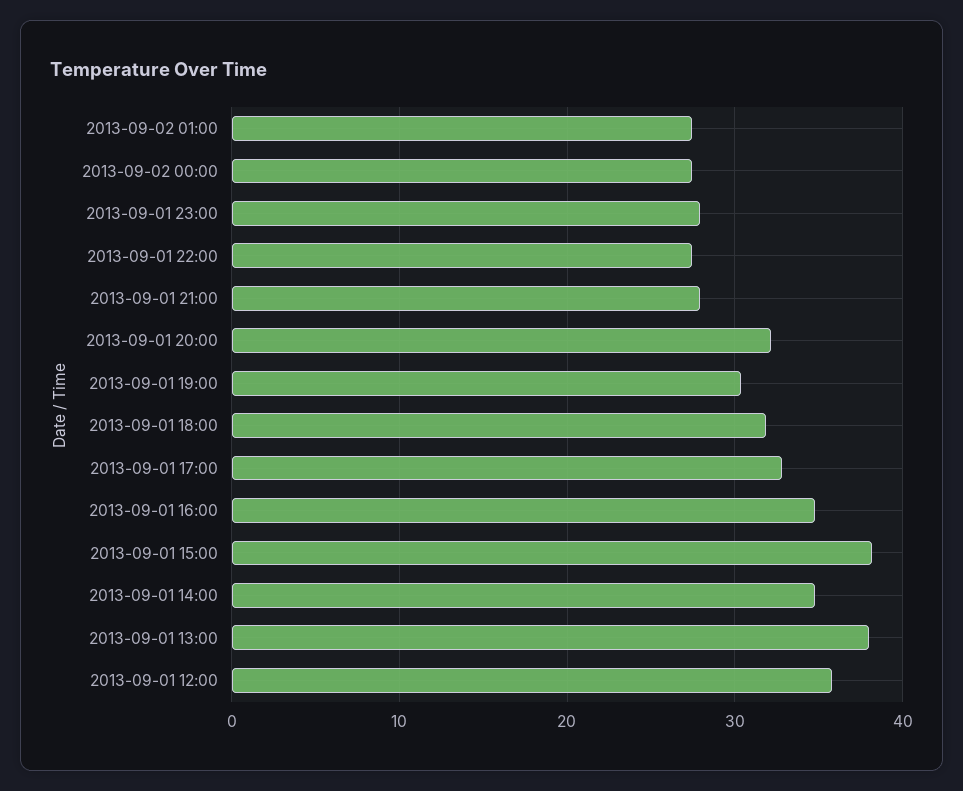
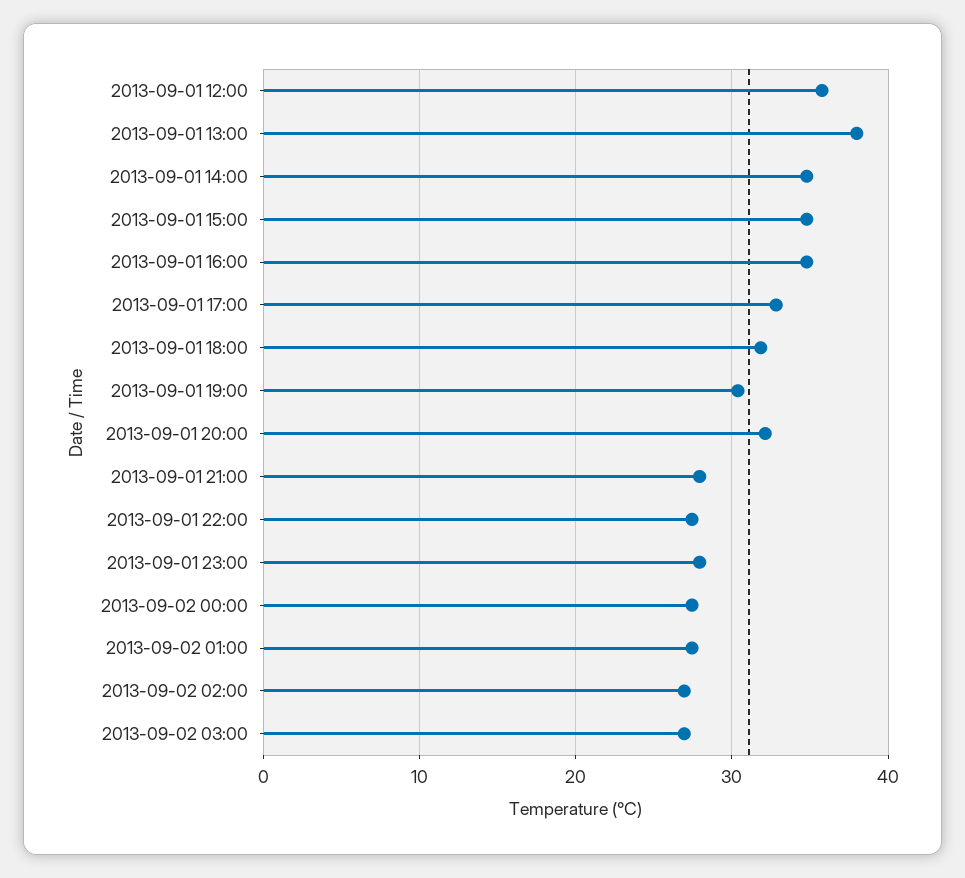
2013-09-01 15:00: 38 -> 35
2013-09-02 02:00: none -> 27
2013-09-02 03:00: none -> 27

